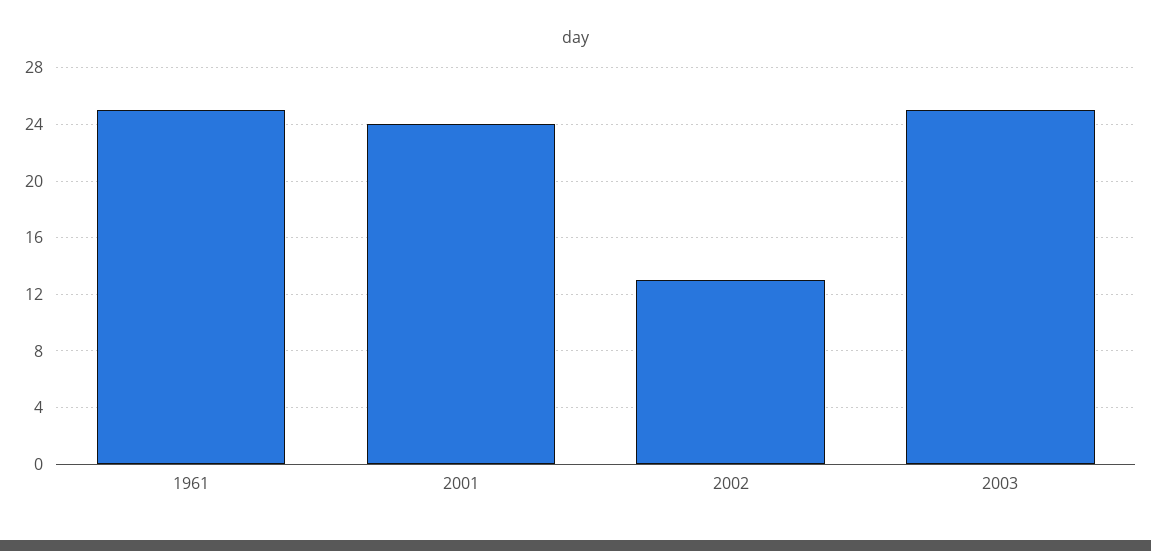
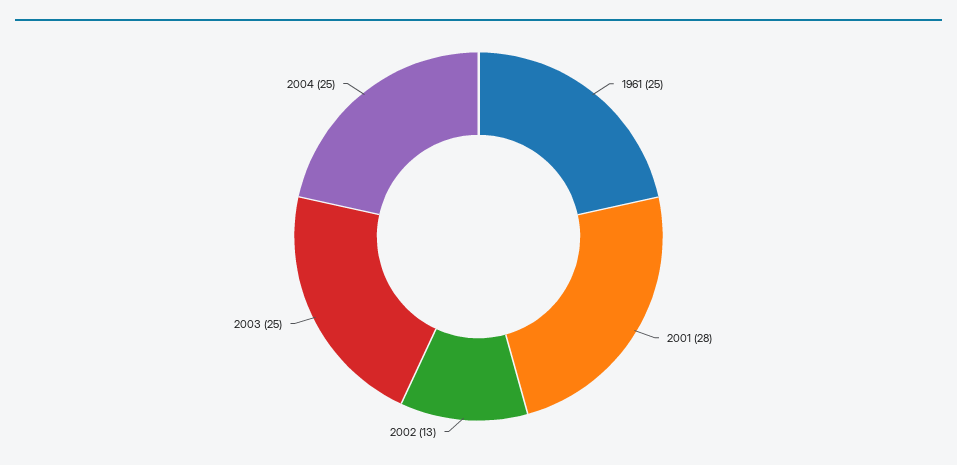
2001: 24 -> 28
2004: none -> 25

